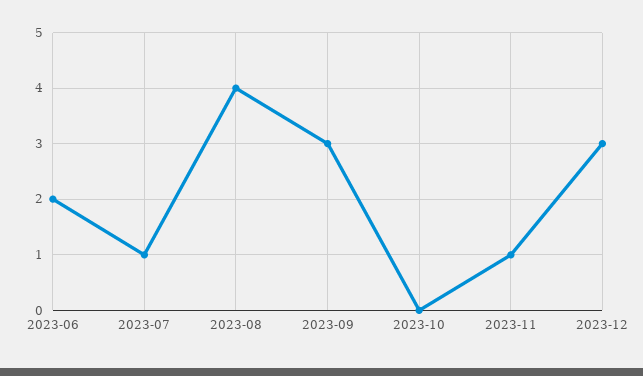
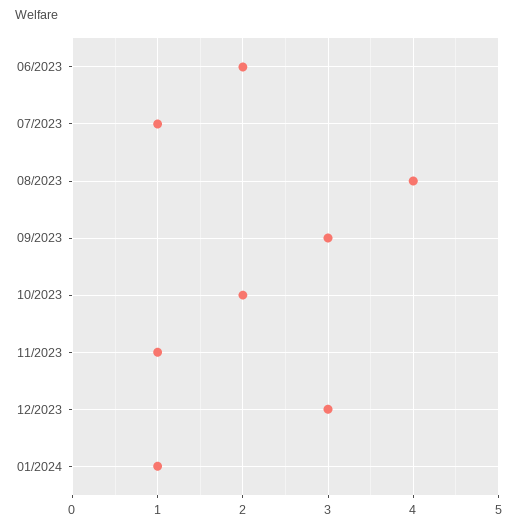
2023-10: 0 -> 2
01/2024: none -> 1

